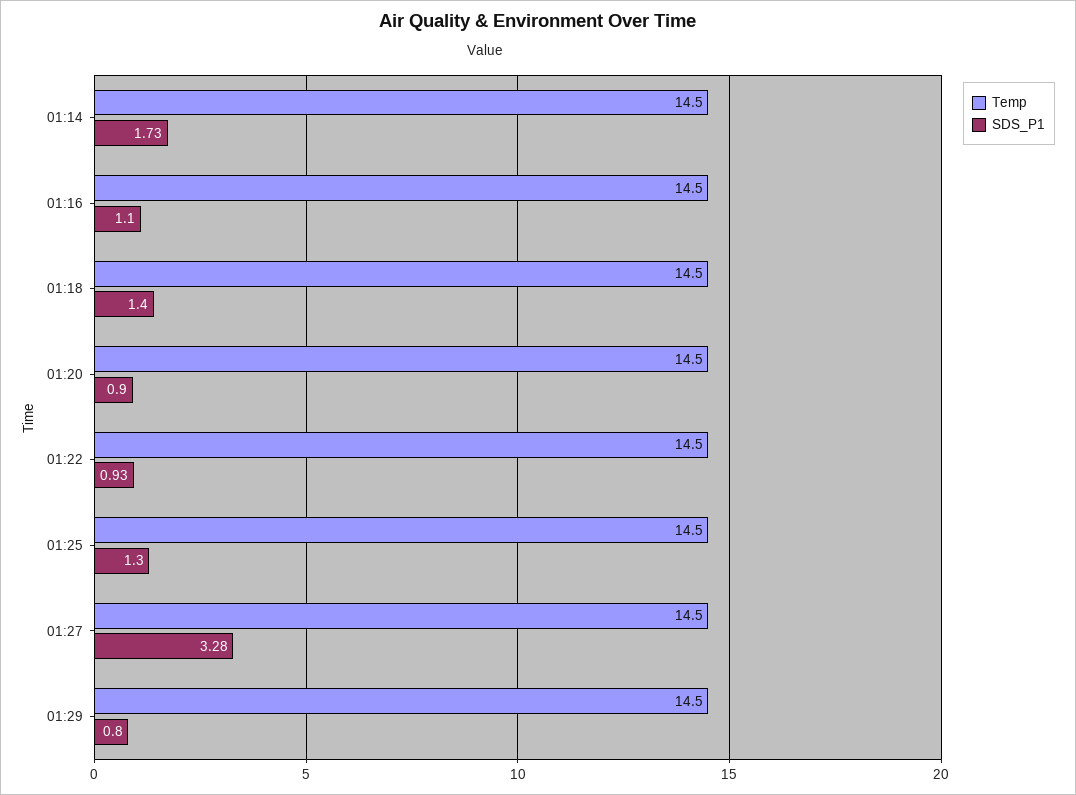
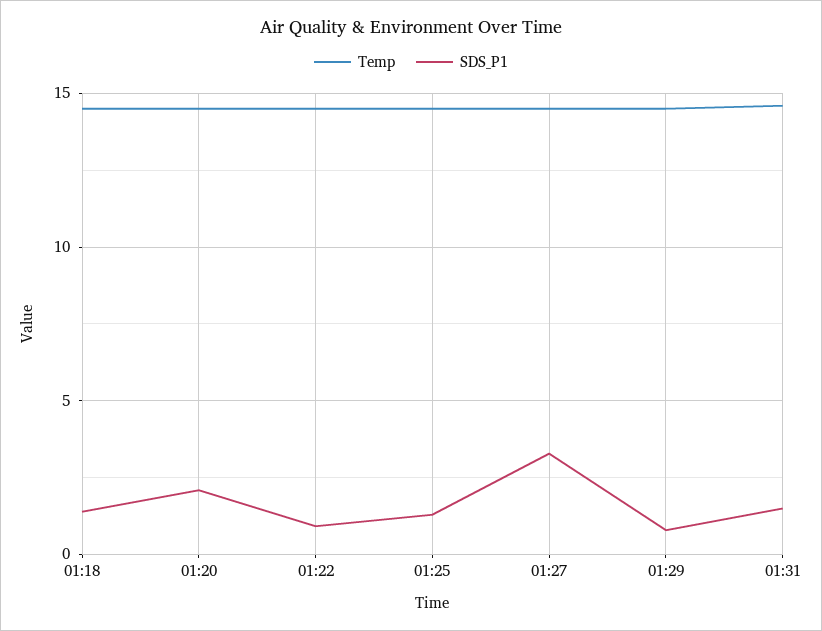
Temp, 01:14: 14.5 -> none
SDS_P1, 01:14: 1.73 -> none
Temp, 01:16: 14.5 -> none
SDS_P1, 01:16: 1.1 -> none
SDS_P1, 01:20: 0.9 -> 2
Temp, 01:31: none -> 14.5
SDS_P1, 01:31: none -> 1.5

